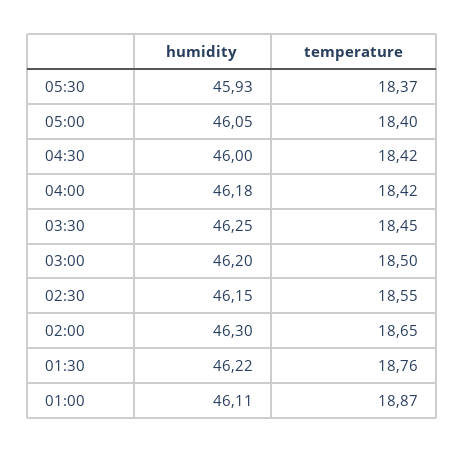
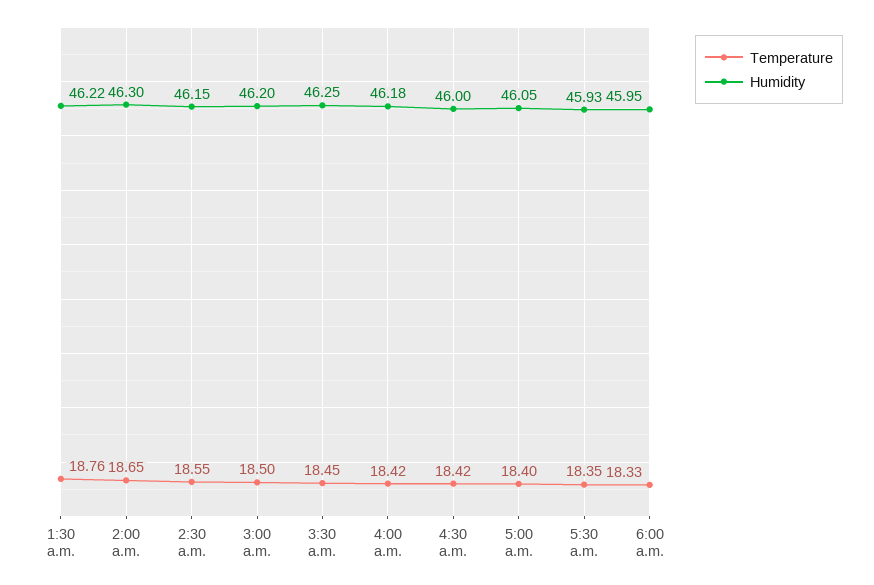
temperature, 05:30: 18.37 -> 18.35
humidity, 01:00: 46.11 -> none
temperature, 01:00: 18.87 -> none
temperature, 6:00 a.m.: none -> 18.33
humidity, 6:00 a.m.: none -> 45.95

